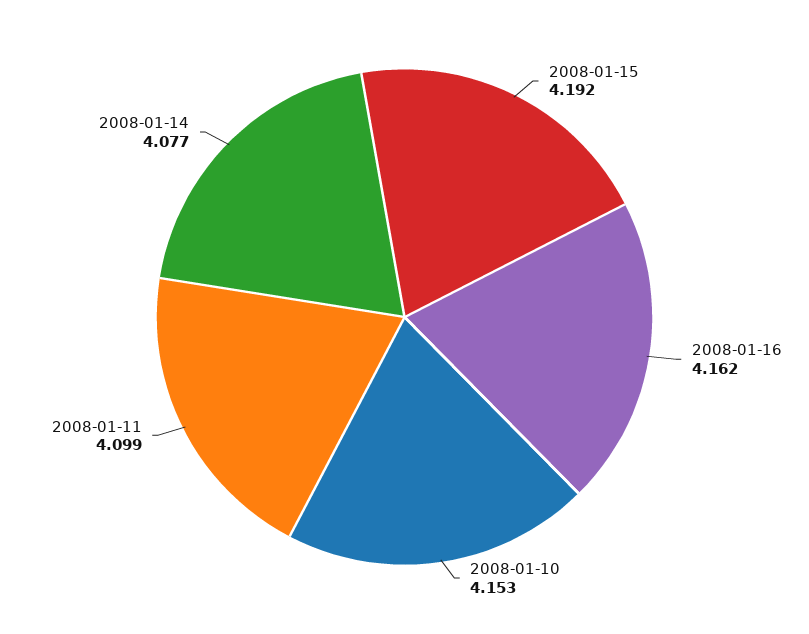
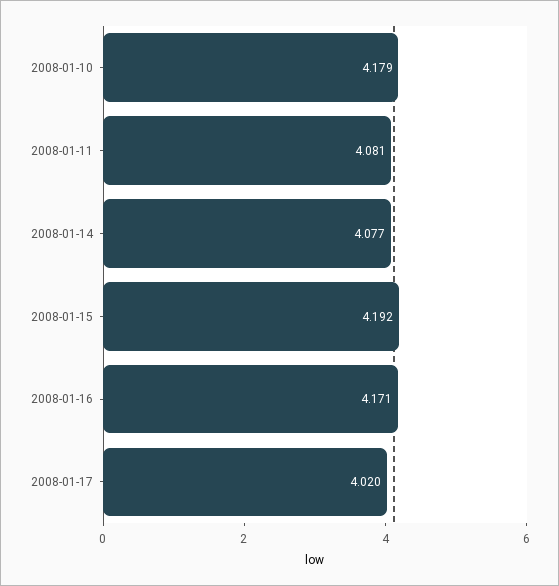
2008-01-16: 4.162 -> 4.171
2008-01-10: 4.153 -> 4.179
2008-01-11: 4.099 -> 4.081
2008-01-17: none -> 4.02

